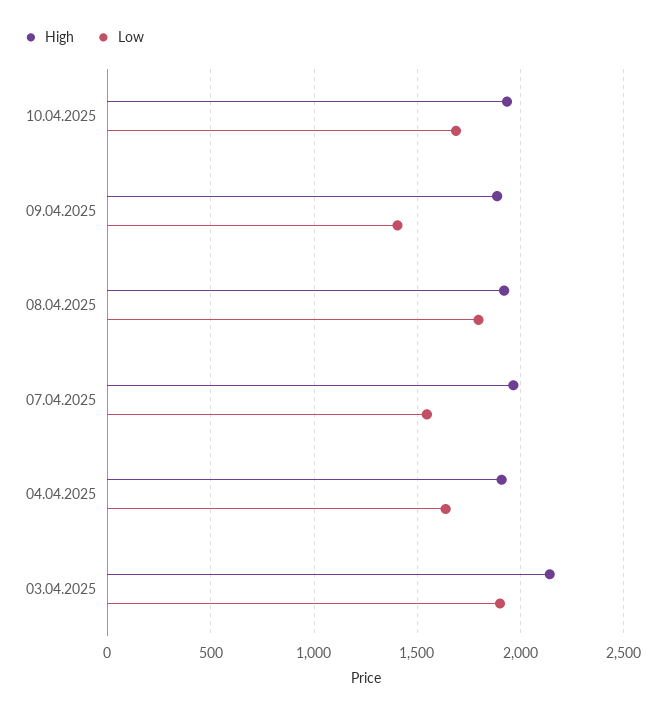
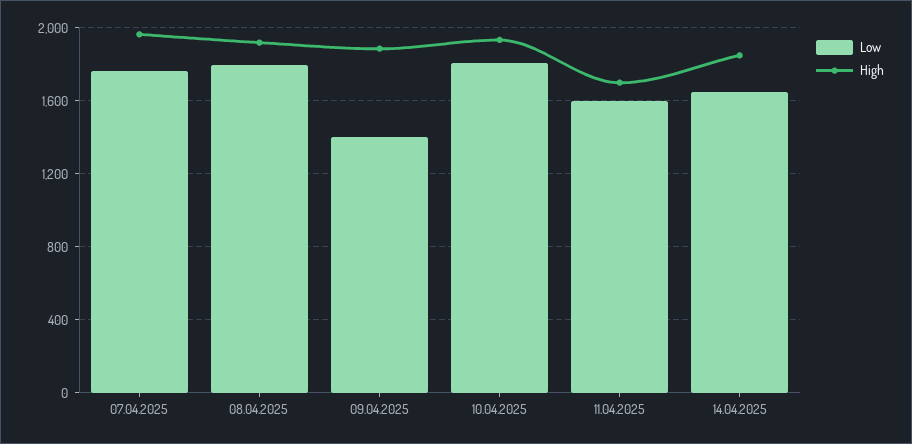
Low, 10.04.2025: 1700 -> 1800
Low, 07.04.2025: 1550 -> 1750
High, 04.04.2025: 1900 -> none
Low, 04.04.2025: 1650 -> none
High, 03.04.2025: 2150 -> none
Low, 03.04.2025: 1900 -> none
Low, 11.04.2025: none -> 1600
High, 11.04.2025: none -> 1700
Low, 14.04.2025: none -> 1650
High, 14.04.2025: none -> 1850

